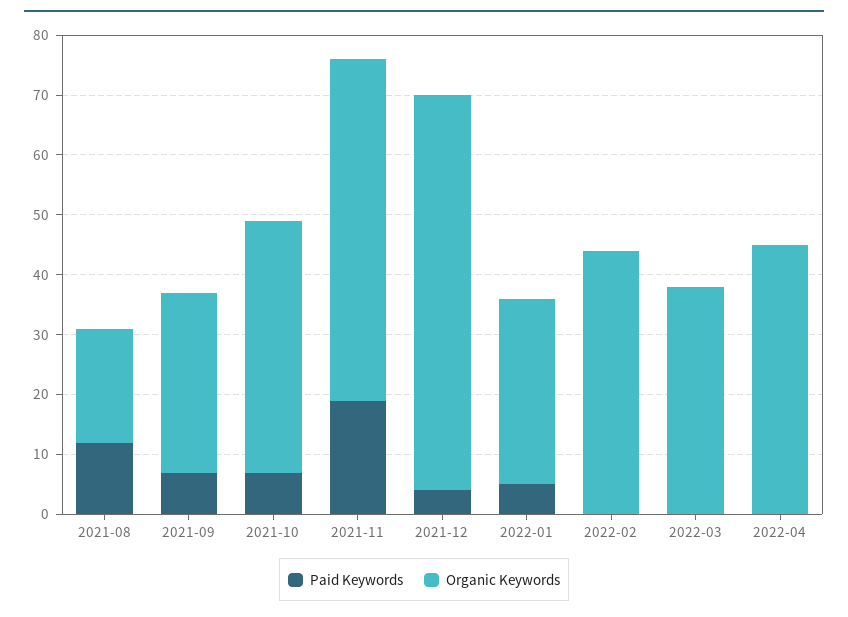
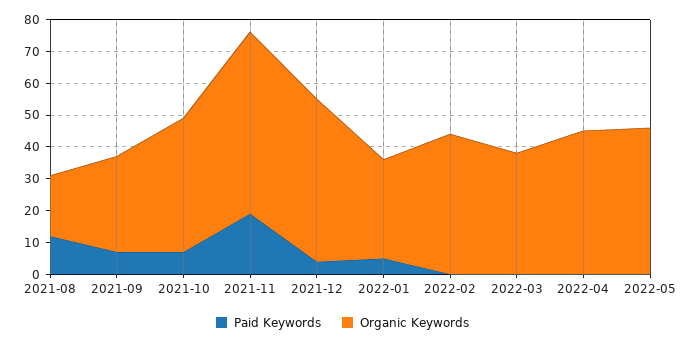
Organic Keywords, 2021-12: 65 -> 50
Paid Keywords, 2022-05: none -> 0
Organic Keywords, 2022-05: none -> 45

